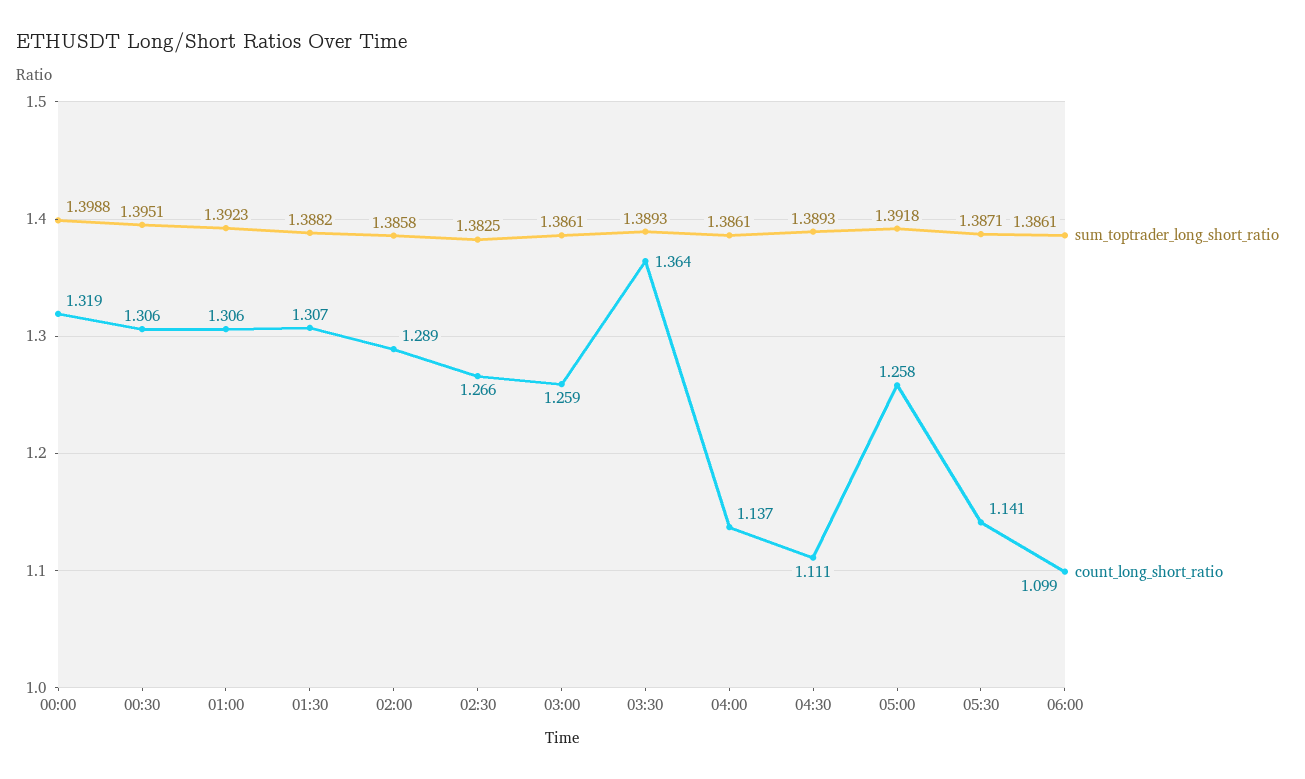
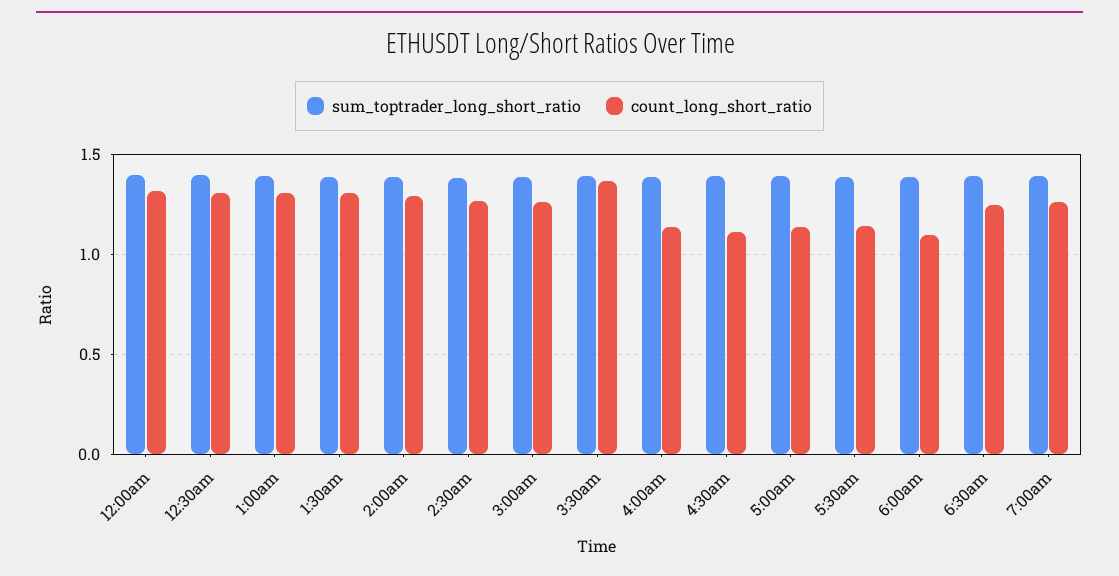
count_long_short_ratio, 05:00: 1.258 -> 1.15
sum_toptrader_long_short_ratio, 6:30am: none -> 1.4
count_long_short_ratio, 6:30am: none -> 1.25
sum_toptrader_long_short_ratio, 7:00am: none -> 1.4
count_long_short_ratio, 7:00am: none -> 1.25

